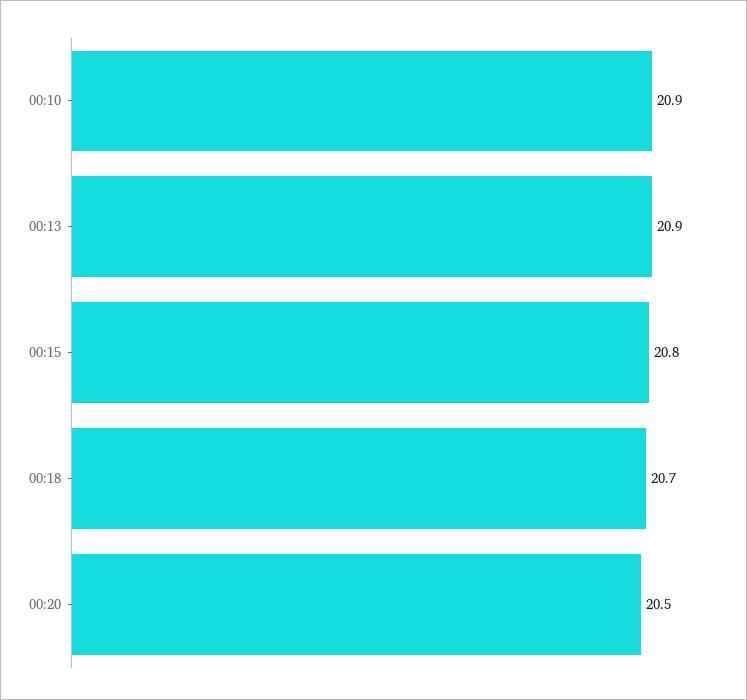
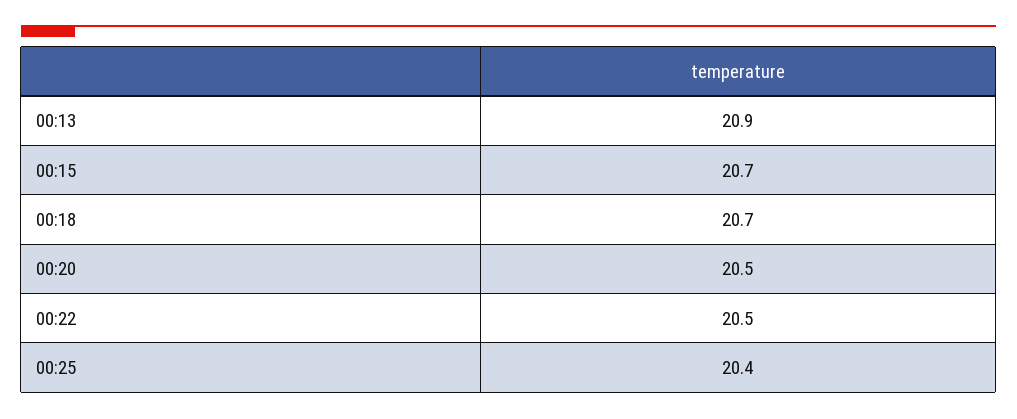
00:10: 20.9 -> none
00:15: 20.8 -> 20.7
00:22: none -> 20.5
00:25: none -> 20.4

